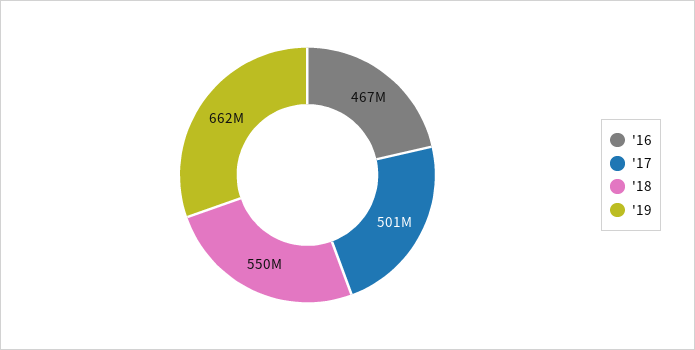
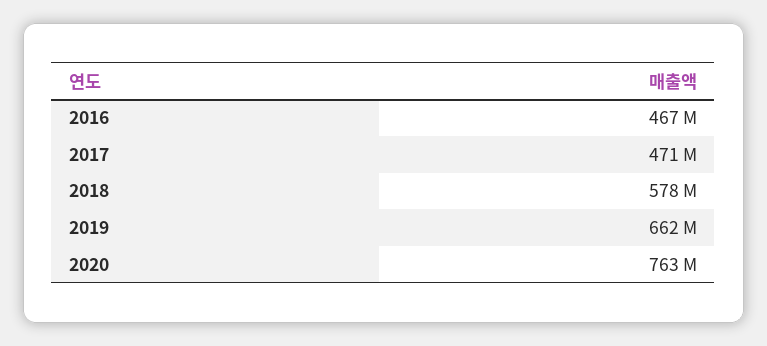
'17: 501000000 -> 471000000
'18: 550000000 -> 578000000
2020: none -> 763000000

